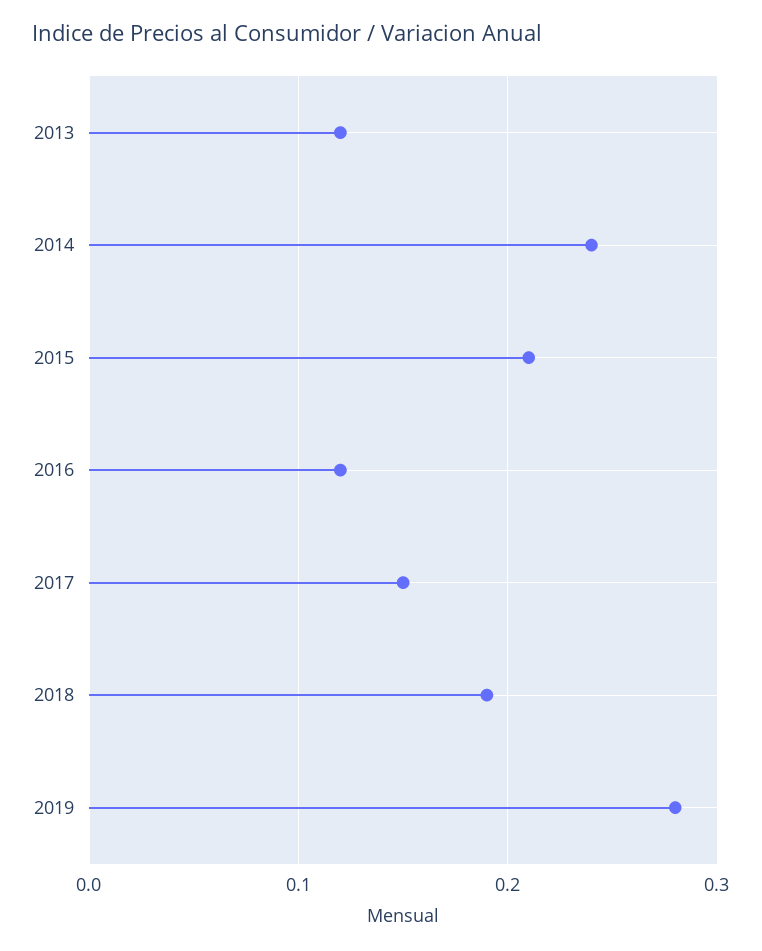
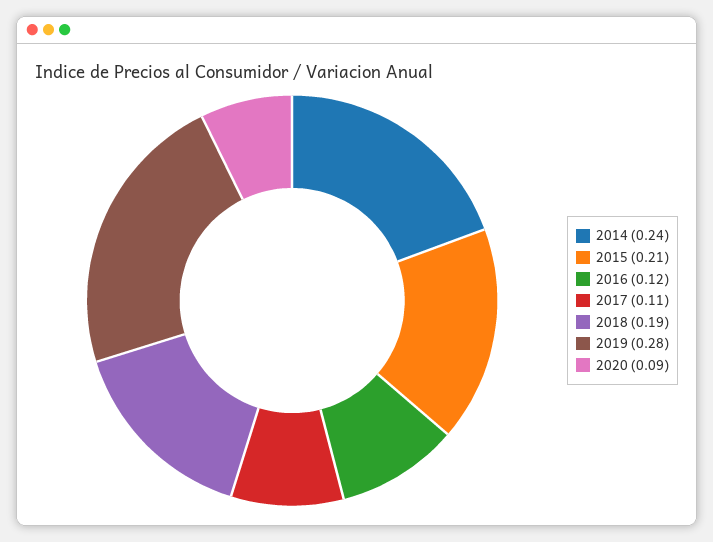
2013: 0.12 -> none
2017: 0.15 -> 0.11
2020: none -> 0.09

